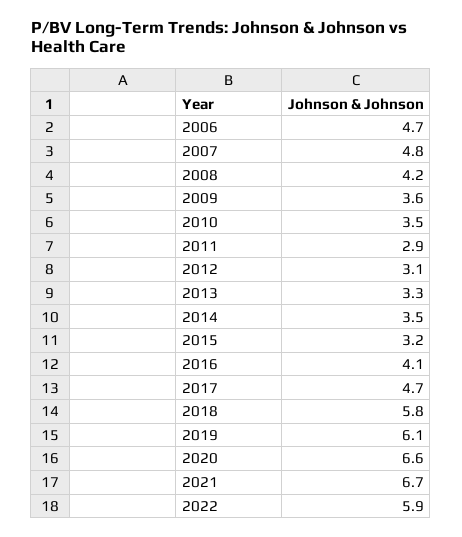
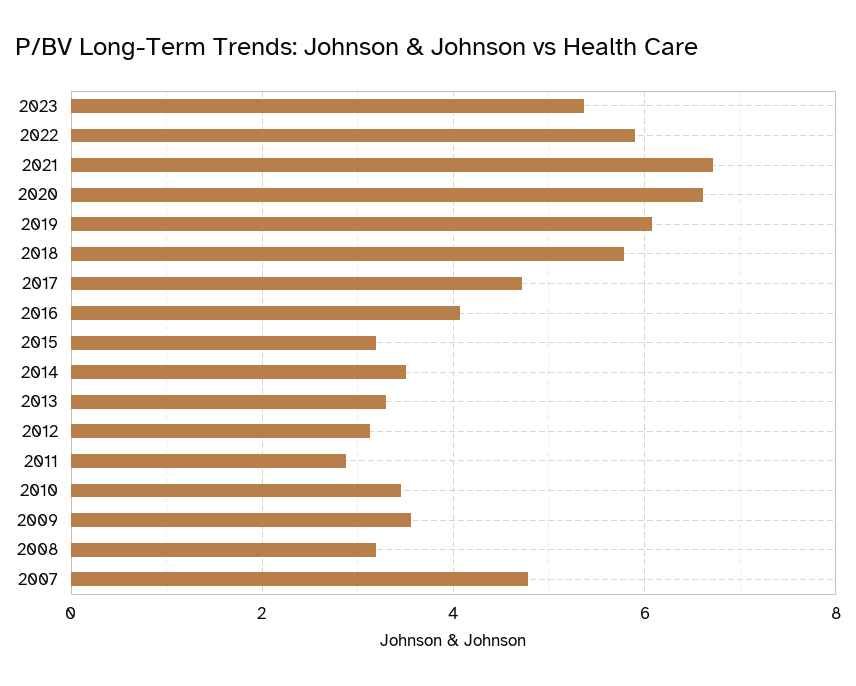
2006: 4.7 -> none
2008: 4.2 -> 3.2
2023: none -> 5.4

